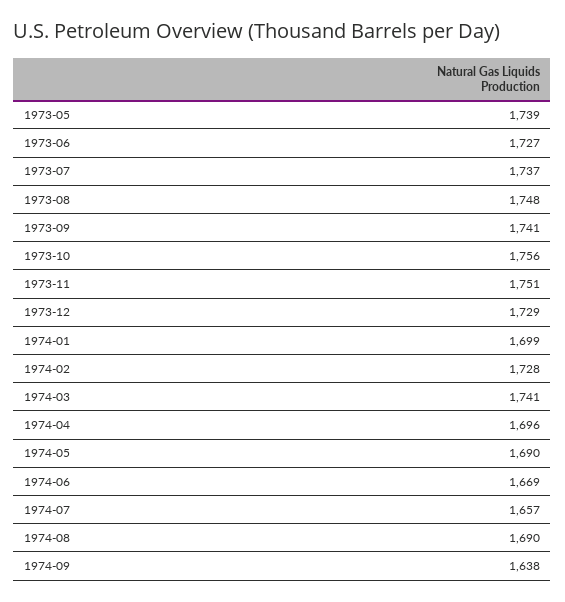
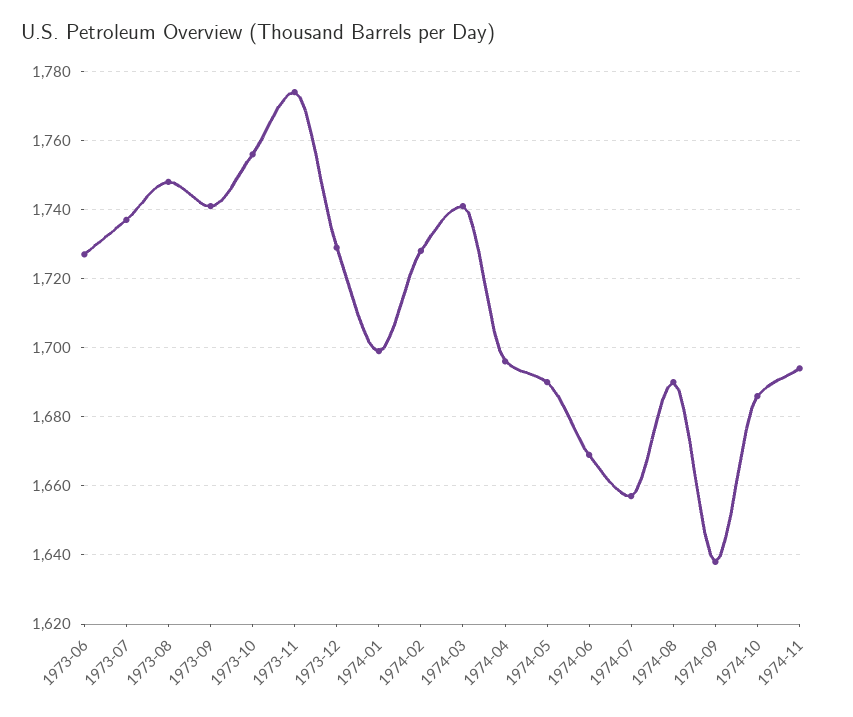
1973-05: 1739 -> none
1973-11: 1751 -> 1775
1974-10: none -> 1685
1974-11: none -> 1695

